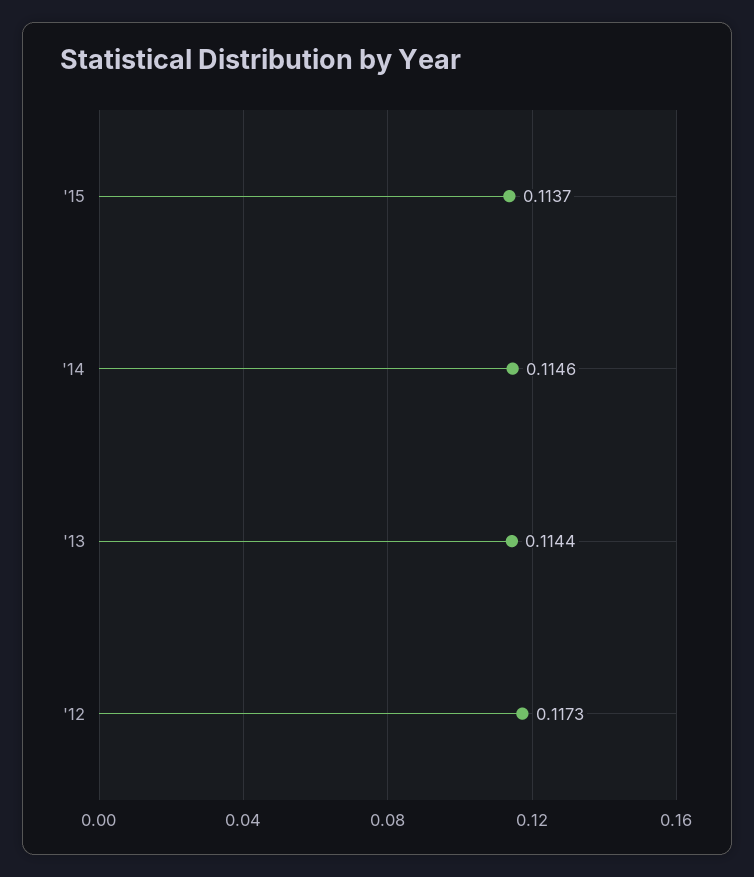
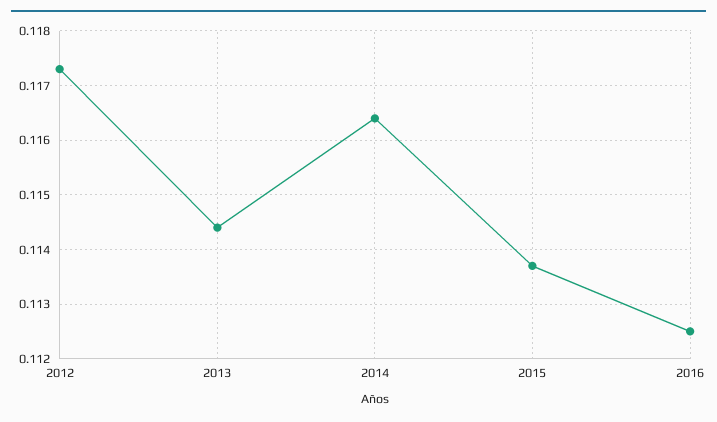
'14: 0.1146 -> 0.1165
2016: none -> 0.1125

